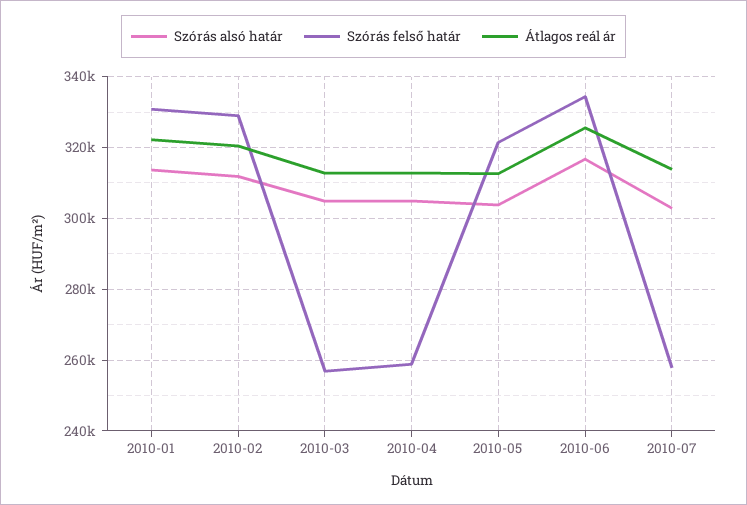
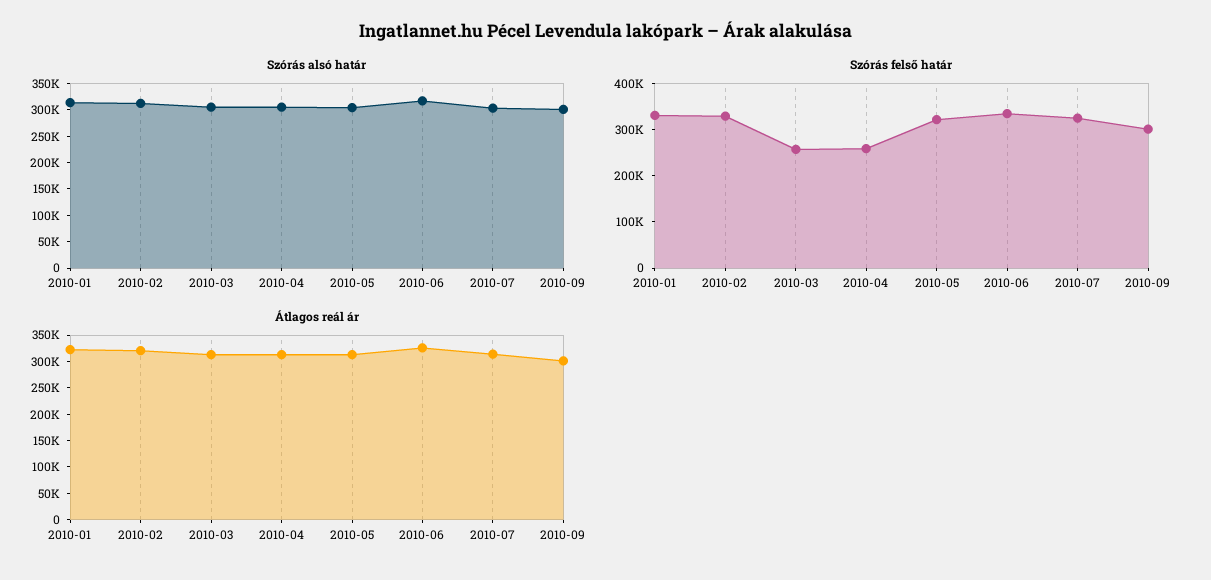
Szórás felső határ, 2010-07: 258000 -> 320000
Szórás alsó határ, 2010-09: none -> 300000
Szórás felső határ, 2010-09: none -> 300000
Átlagos reál ár, 2010-09: none -> 300000

